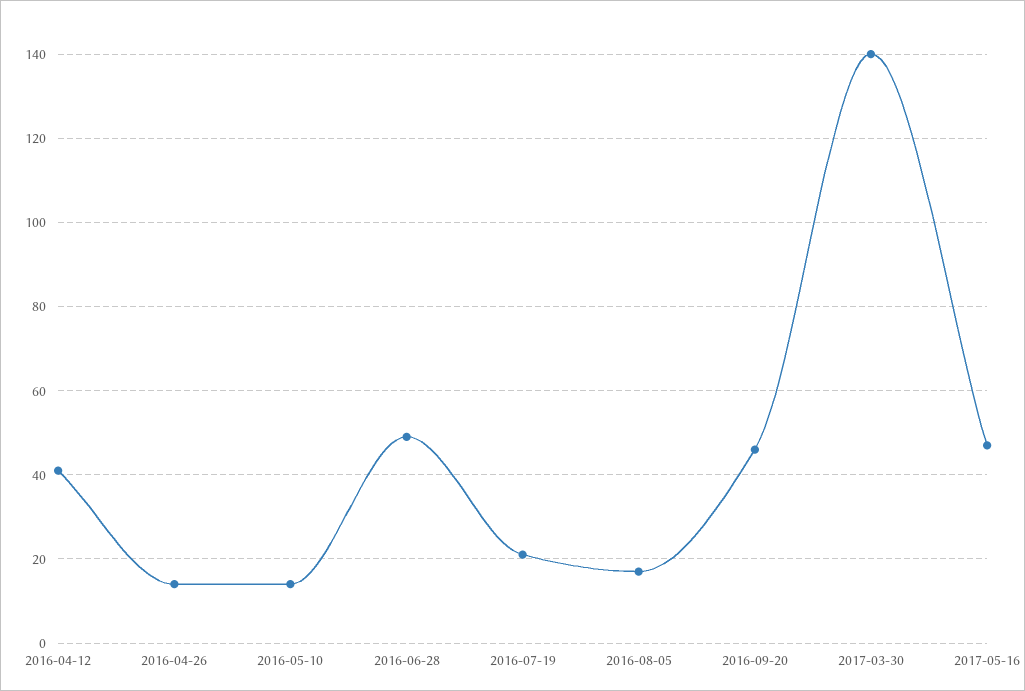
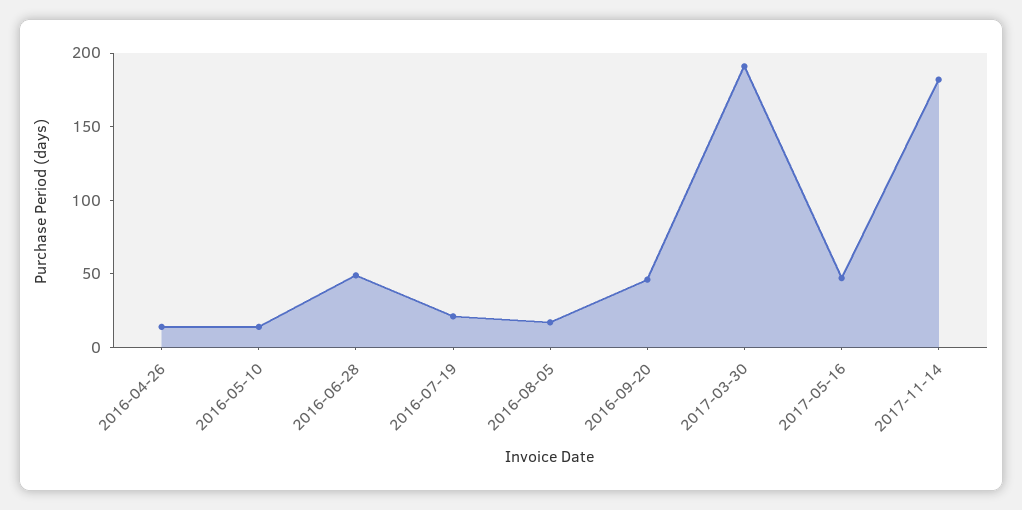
2016-04-12: 40 -> none
2017-03-30: 140 -> 190
2017-11-14: none -> 180

